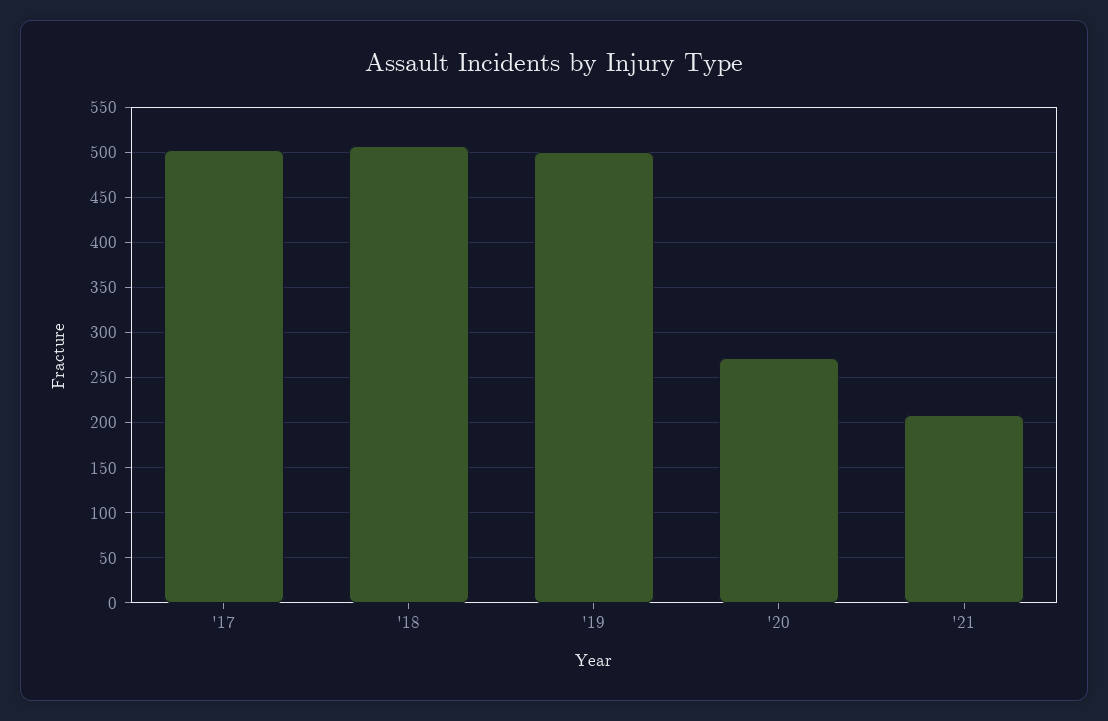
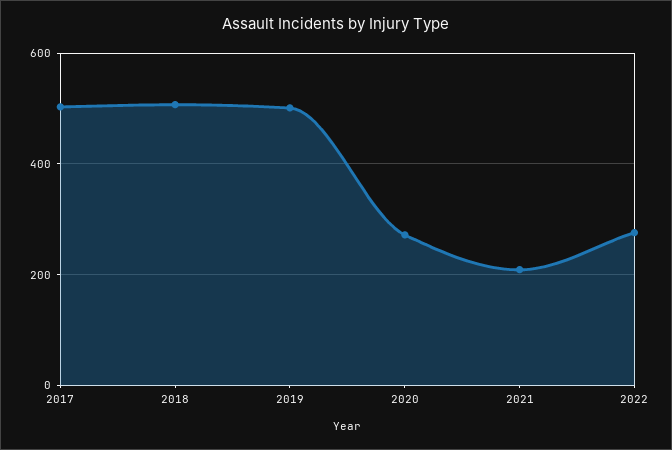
2022: none -> 280

